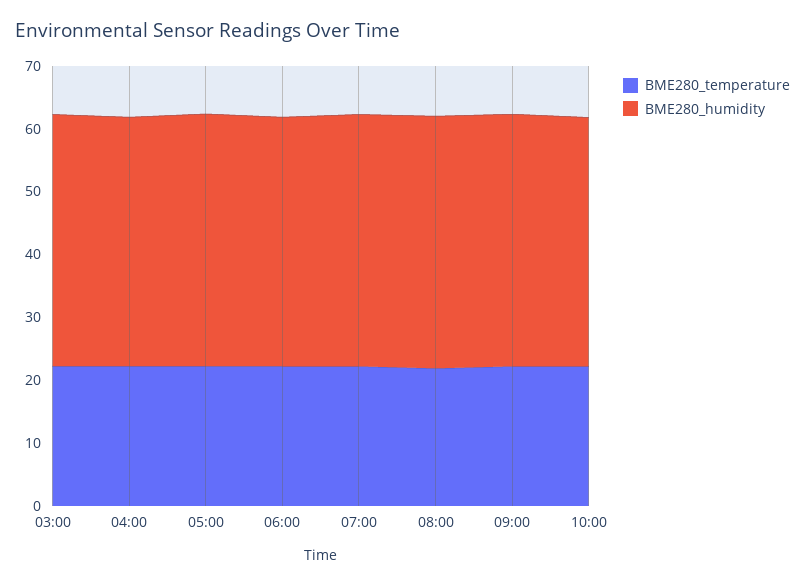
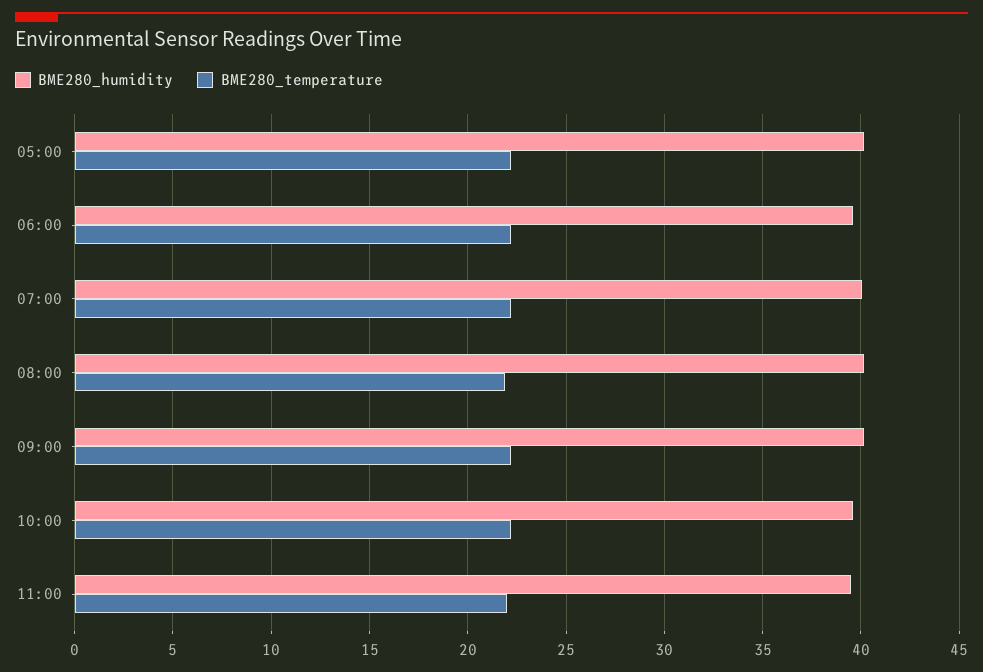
BME280_temperature, 03:00: 22 -> none
BME280_humidity, 03:00: 40 -> none
BME280_temperature, 04:00: 22 -> none
BME280_humidity, 04:00: 40 -> none
BME280_humidity, 11:00: none -> 39.5
BME280_temperature, 11:00: none -> 22

